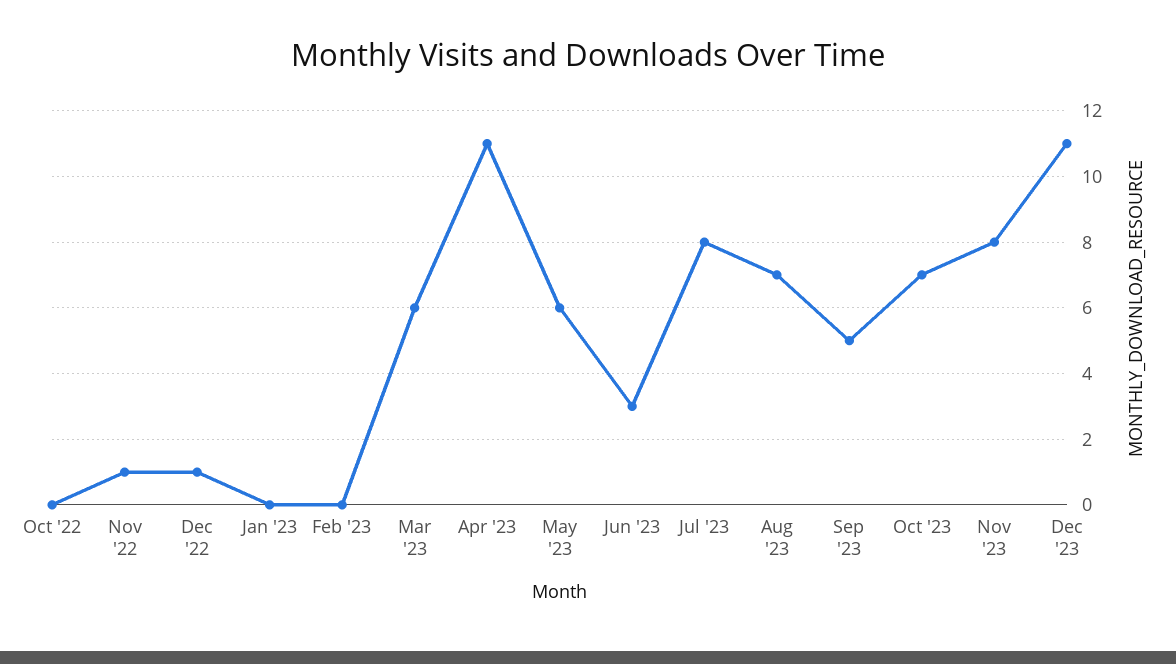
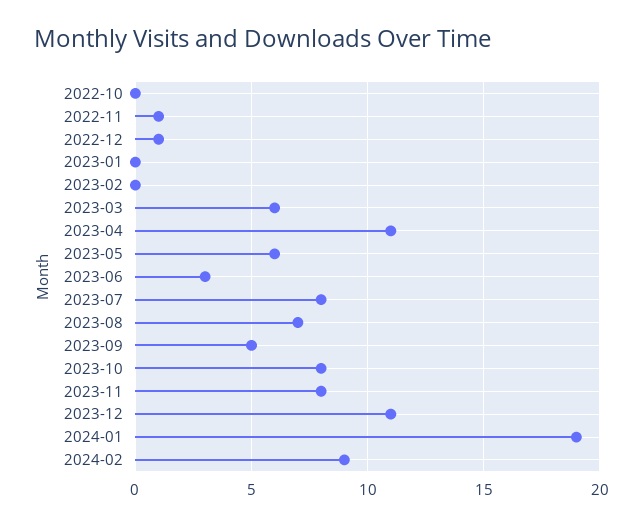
Oct '23: 7 -> 8
2024-01: none -> 19
2024-02: none -> 9

